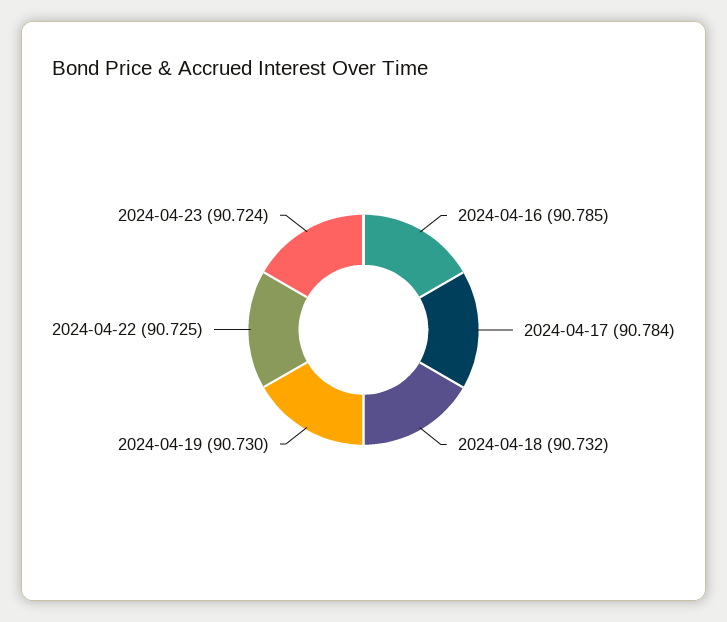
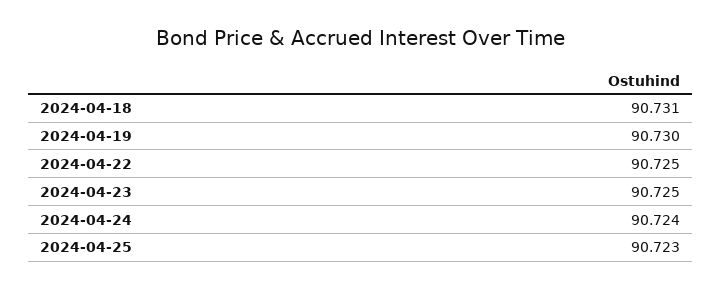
2024-04-16: 90.785 -> none
2024-04-17: 90.784 -> none
2024-04-18: 90.732 -> 90.731
2024-04-23: 90.724 -> 90.725
2024-04-24: none -> 90.724
2024-04-25: none -> 90.723

